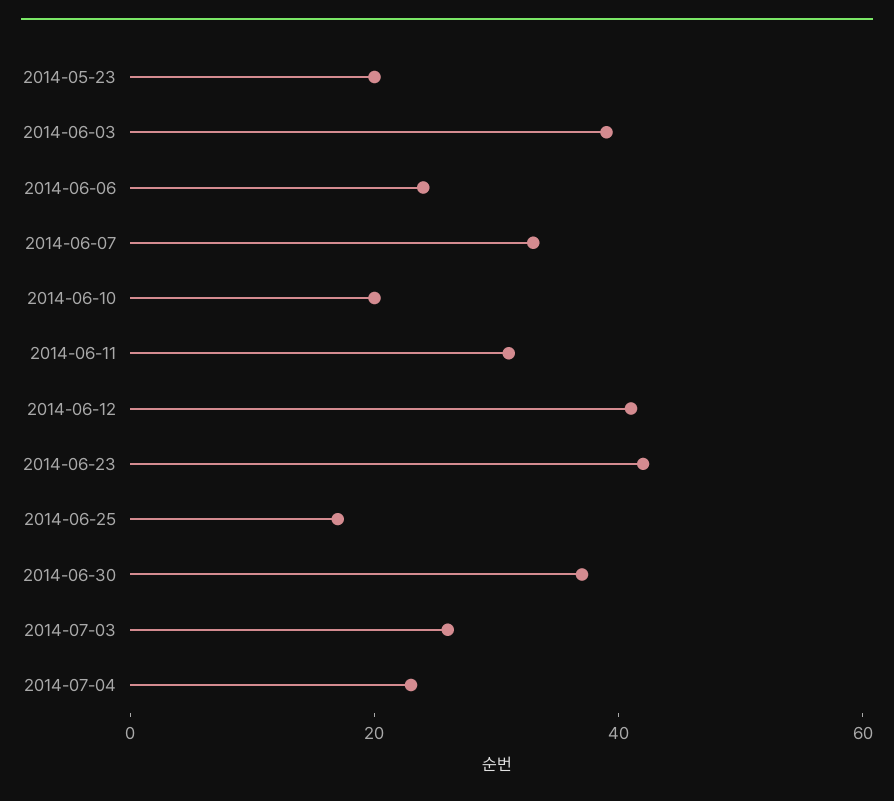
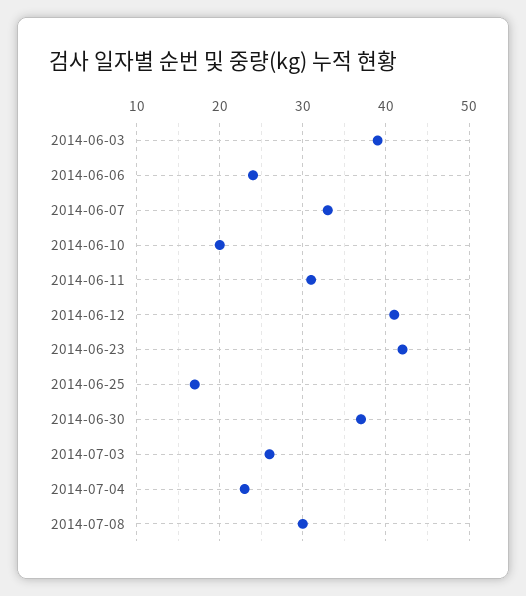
2014-05-23: 20 -> none
2014-07-08: none -> 30

